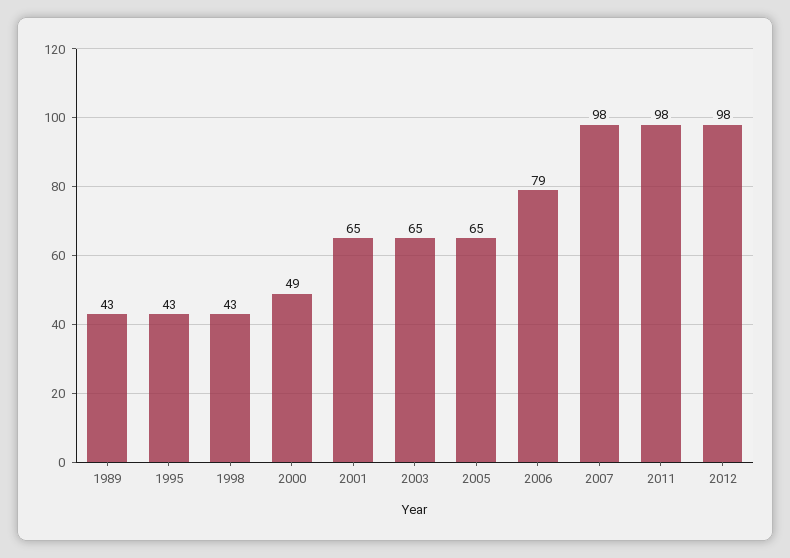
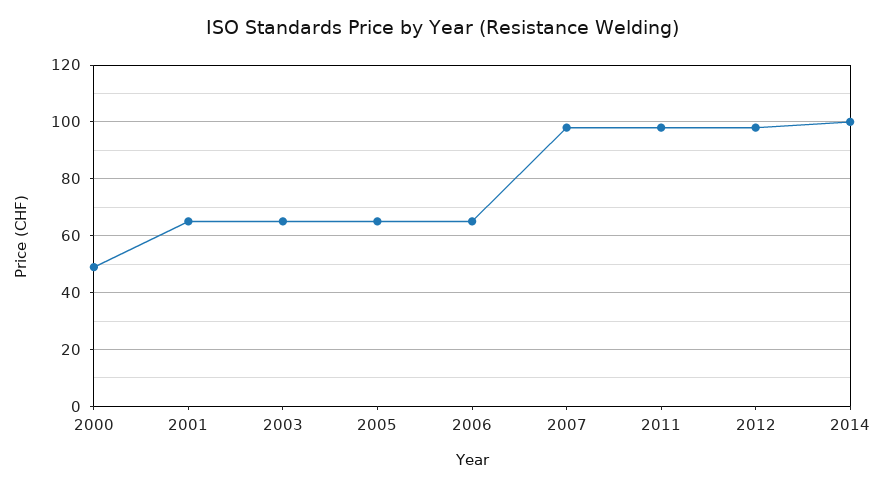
1989: 43 -> none
1995: 43 -> none
1998: 43 -> none
2006: 79 -> 65
2014: none -> 100

